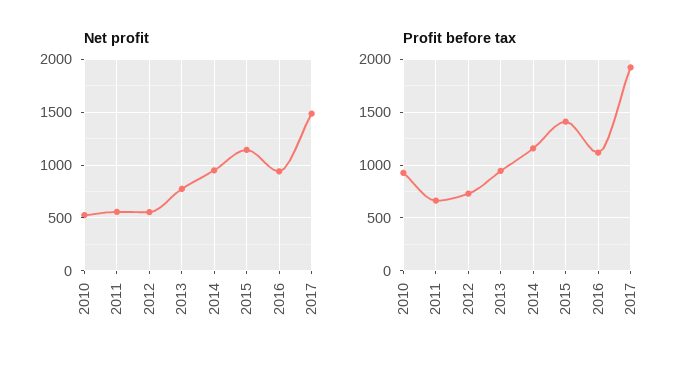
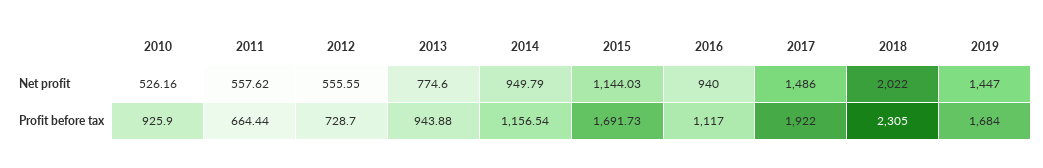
Profit before tax, 2015: 1400 -> 1691.73
Net profit, 2018: none -> 2022
Net profit, 2019: none -> 1447
Profit before tax, 2018: none -> 2305
Profit before tax, 2019: none -> 1684

